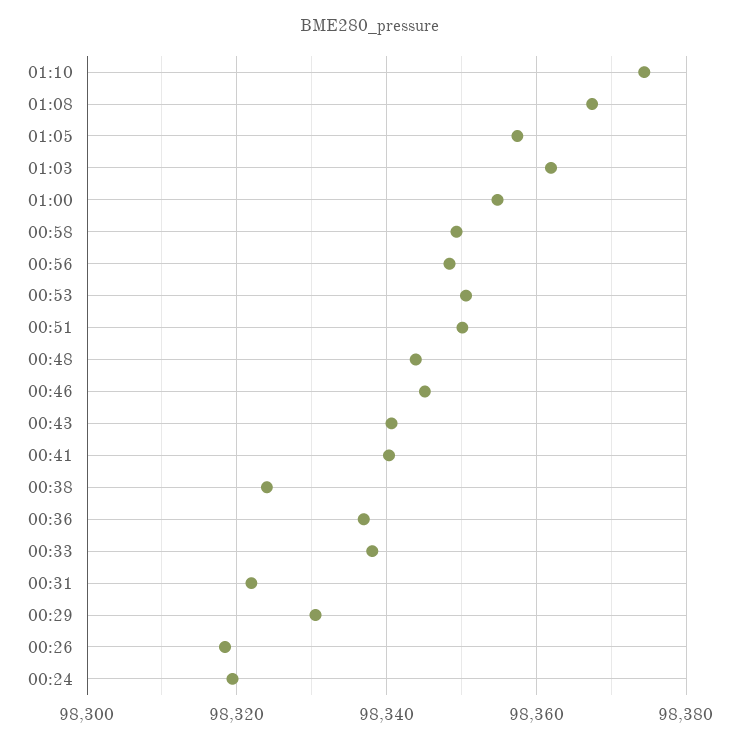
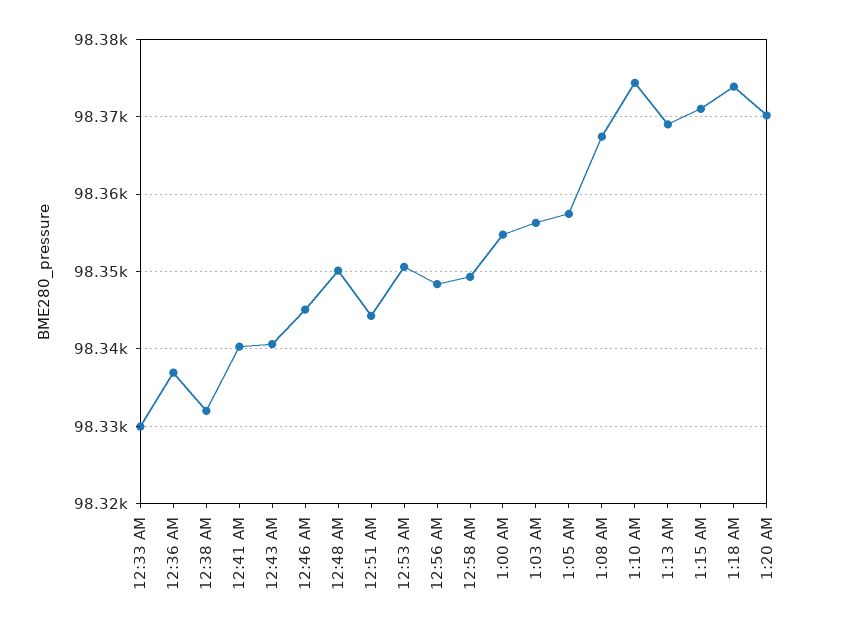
01:03: 98362 -> 98356
00:51: 98350 -> 98344
00:48: 98344 -> 98350
00:38: 98324 -> 98332
00:33: 98338 -> 98330
00:31: 98322 -> none
00:29: 98330 -> none
00:26: 98318 -> none
00:24: 98320 -> none
1:13 AM: none -> 98369
1:15 AM: none -> 98371
1:18 AM: none -> 98374
1:20 AM: none -> 98370

